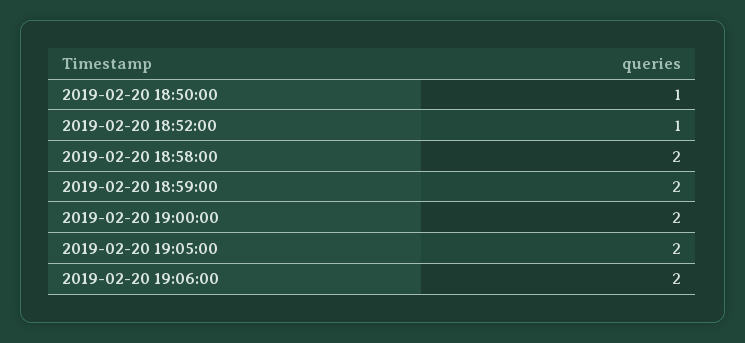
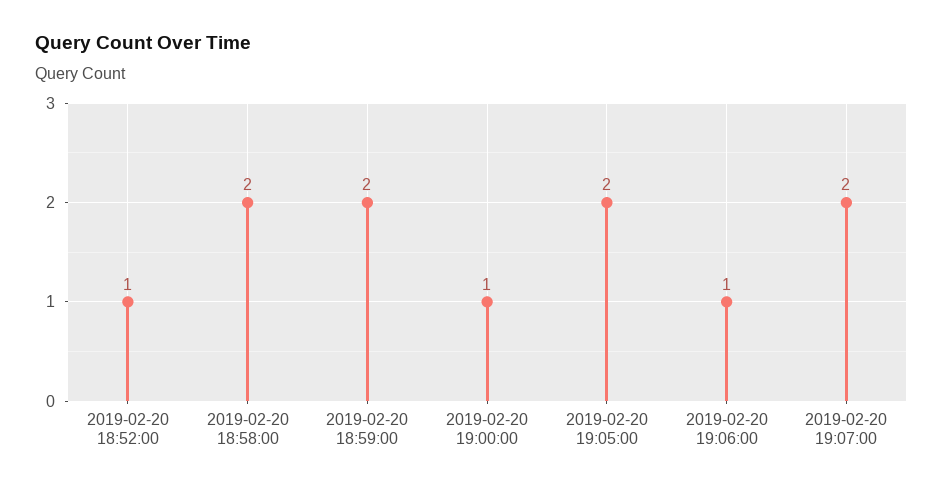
2019-02-20 18:50:00: 1 -> none
2019-02-20 19:00:00: 2 -> 1
2019-02-20 19:06:00: 2 -> 1
2019-02-20 19:07:00: none -> 2

